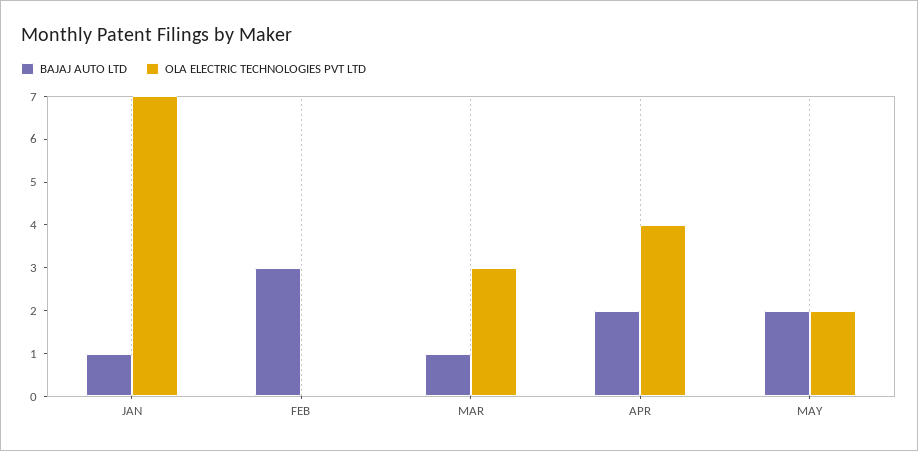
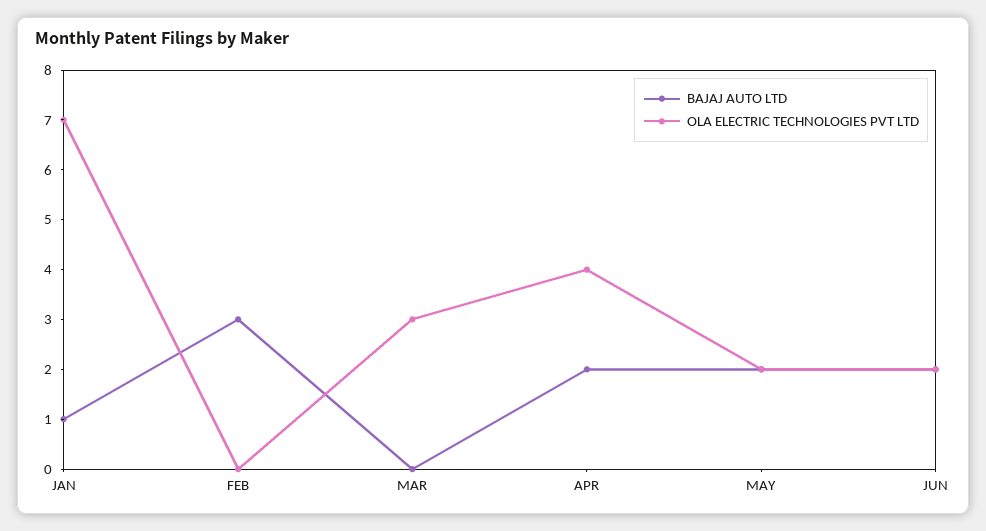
BAJAJ AUTO LTD, MAR: 1 -> 0
BAJAJ AUTO LTD, JUN: none -> 2
OLA ELECTRIC TECHNOLOGIES PVT LTD, JUN: none -> 2

